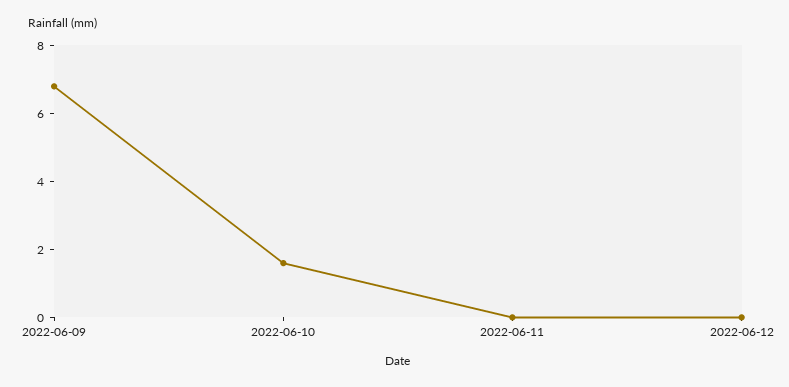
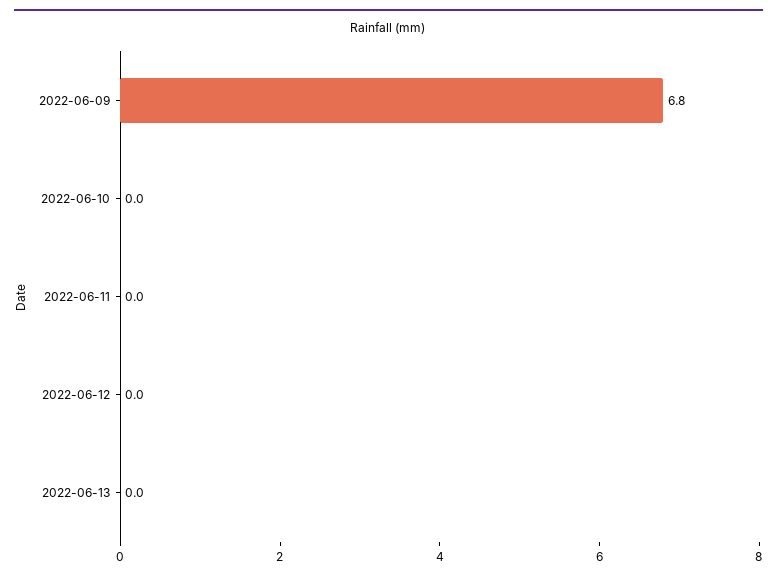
2022-06-10: 1.5 -> 0
2022-06-13: none -> 0

